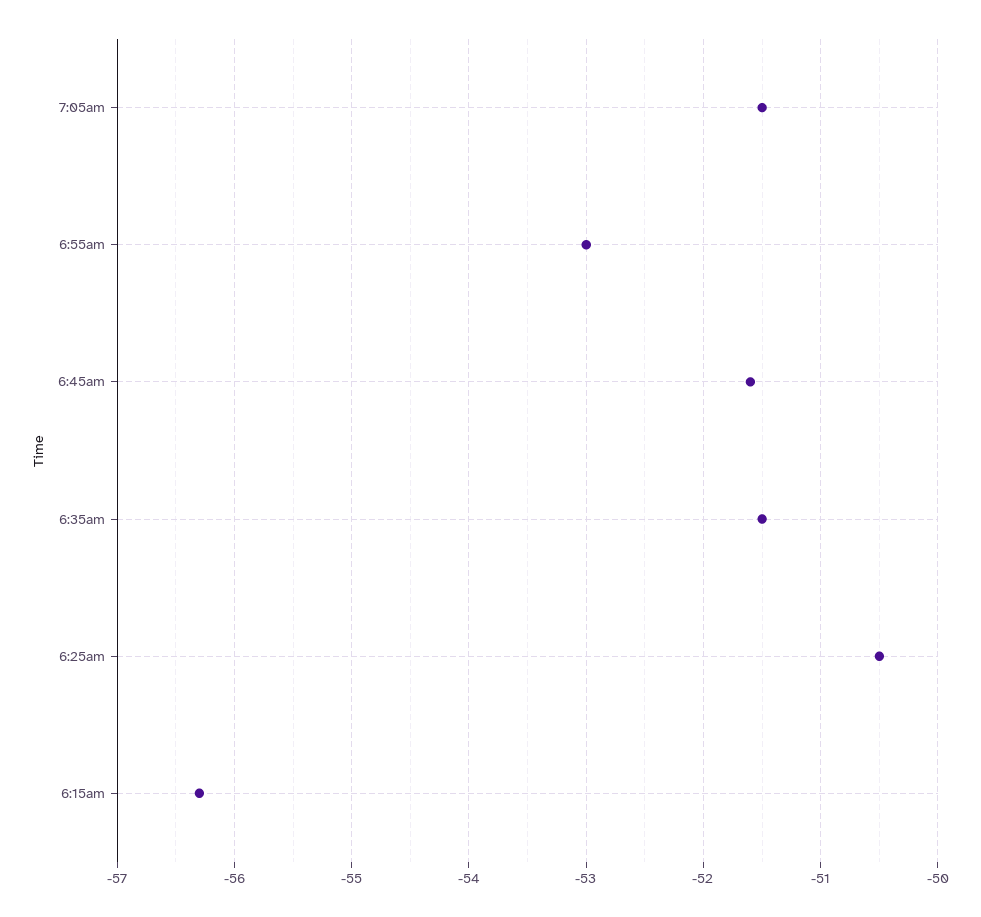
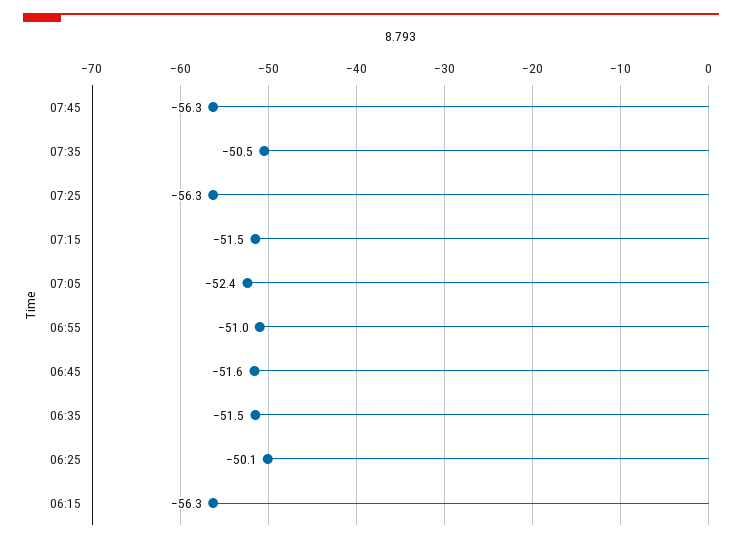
7:05am: -51.5 -> -52.4
6:55am: -53 -> -51
6:25am: -50.5 -> -50.1
07:45: none -> -56.3
07:35: none -> -50.5
07:25: none -> -56.3
07:15: none -> -51.5

